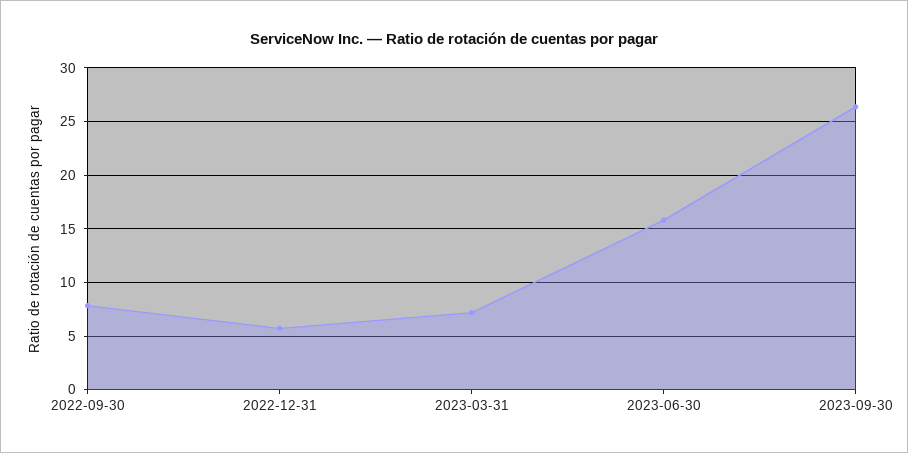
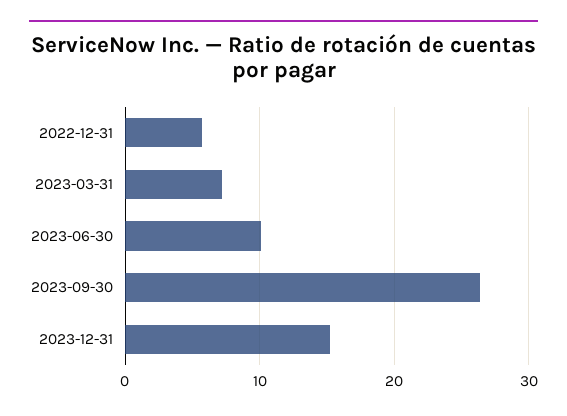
2022-09-30: 8 -> none
2023-06-30: 16 -> 10
2023-12-31: none -> 15

